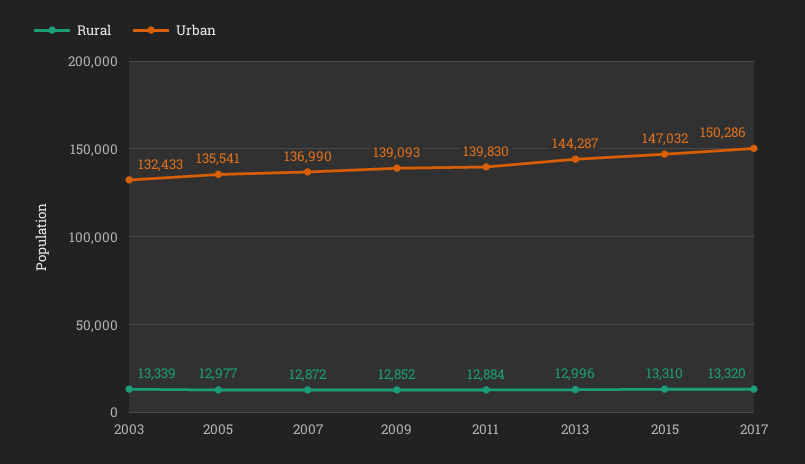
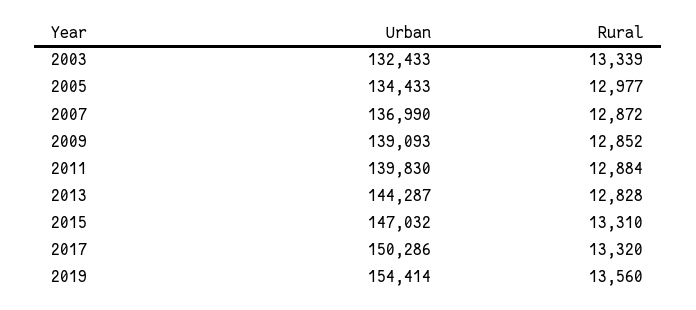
Urban, 2005: 135541 -> 134433
Rural, 2013: 12996 -> 12828
Urban, 2019: none -> 154414
Rural, 2019: none -> 13560

